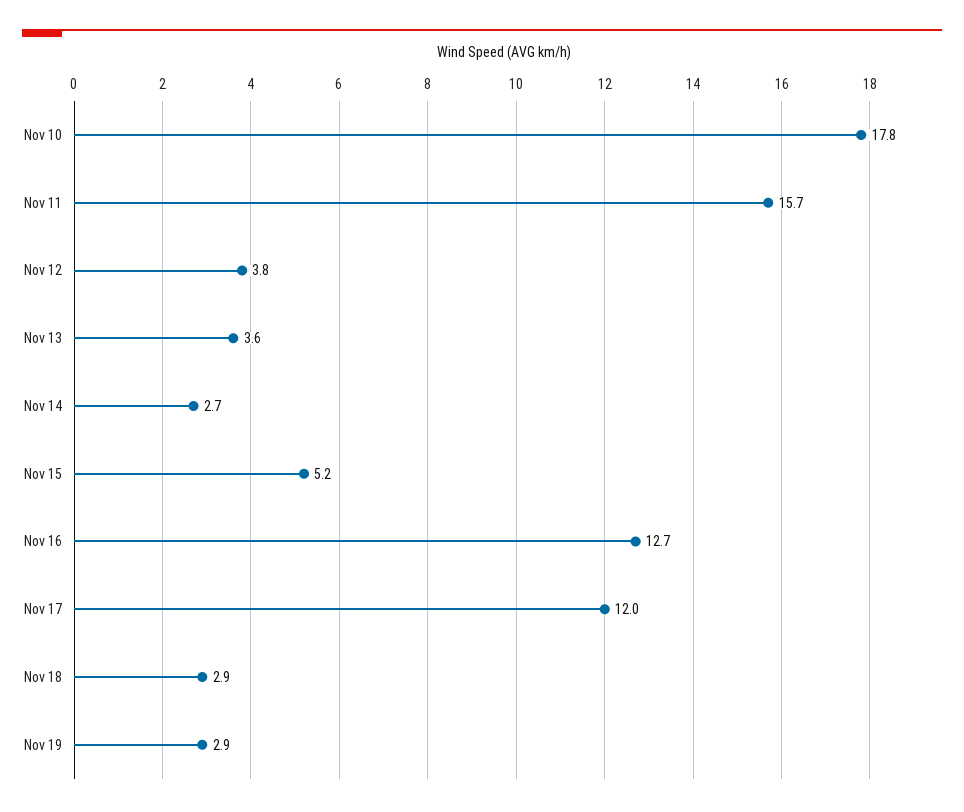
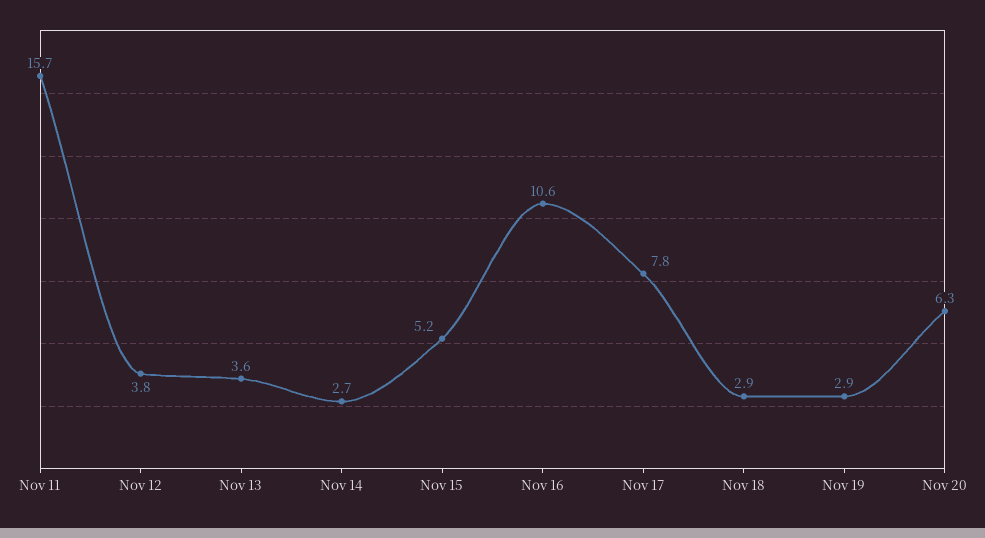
Nov 10: 17.8 -> none
Nov 16: 12.7 -> 10.6
Nov 17: 12 -> 7.8
Nov 20: none -> 6.3

